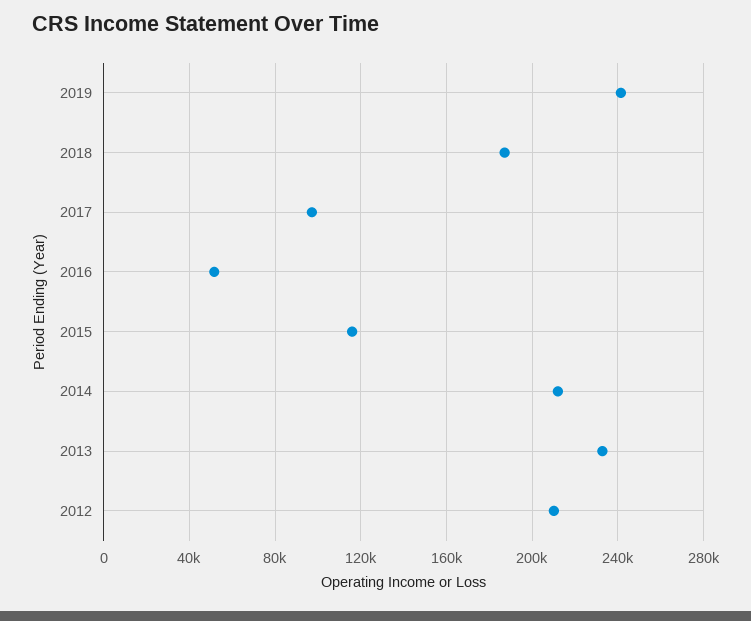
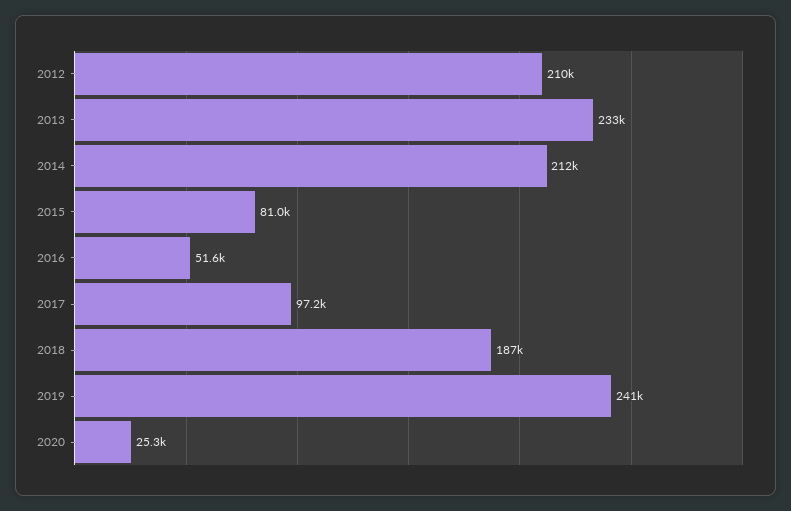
2015: 115000 -> 81000
2020: none -> 25300

